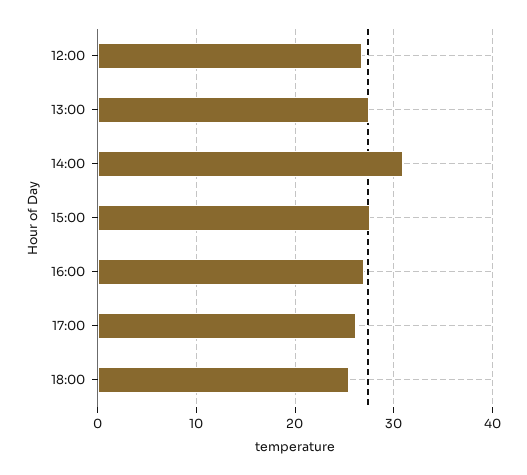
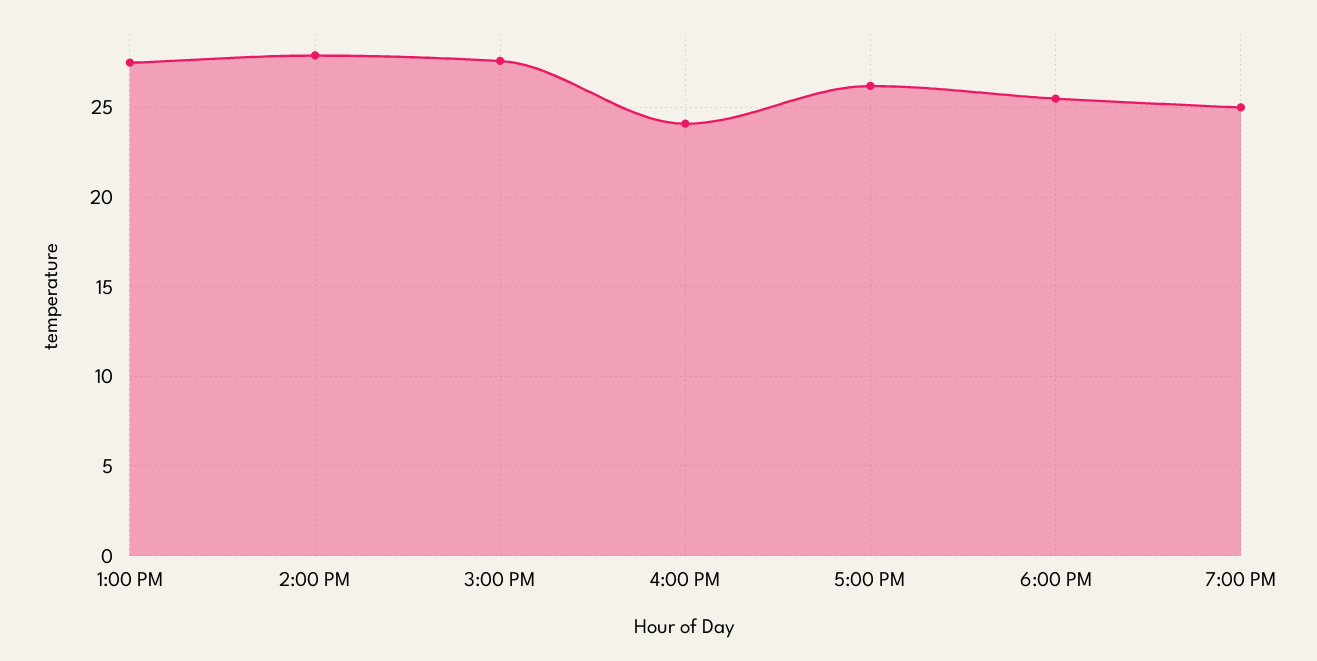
12:00: 27 -> none
14:00: 31 -> 28
16:00: 27 -> 24
7:00 PM: none -> 25

